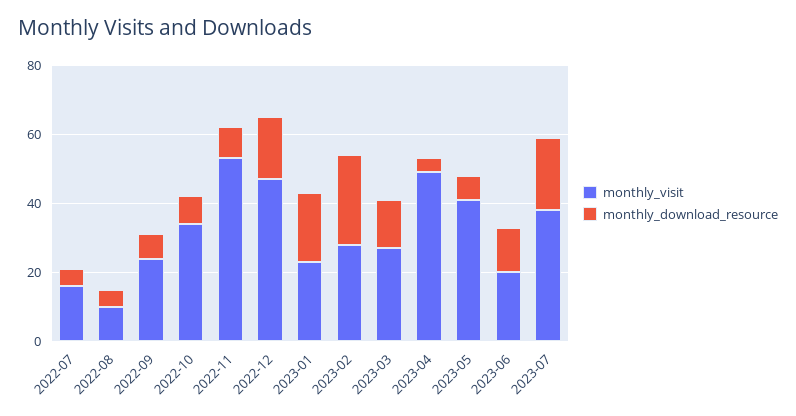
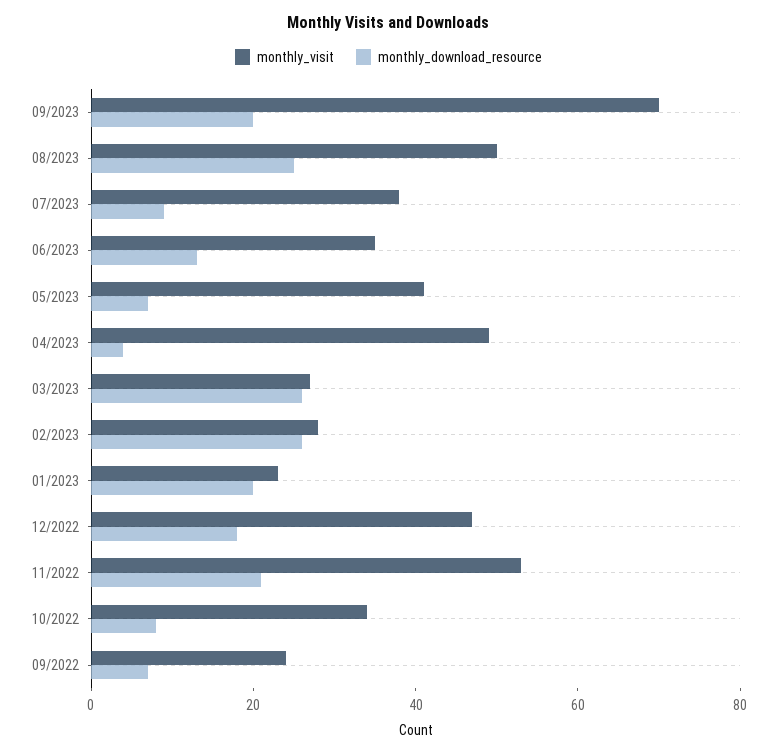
monthly_visit, 2022-07: 15 -> none
monthly_download_resource, 2022-07: 5 -> none
monthly_visit, 2022-08: 10 -> none
monthly_download_resource, 2022-08: 5 -> none
monthly_download_resource, 2022-11: 10 -> 20
monthly_download_resource, 2023-03: 15 -> 25
monthly_visit, 2023-06: 20 -> 35
monthly_download_resource, 2023-07: 20 -> 10
monthly_visit, 09/2023: none -> 70
monthly_download_resource, 09/2023: none -> 20
monthly_visit, 08/2023: none -> 50
monthly_download_resource, 08/2023: none -> 25

